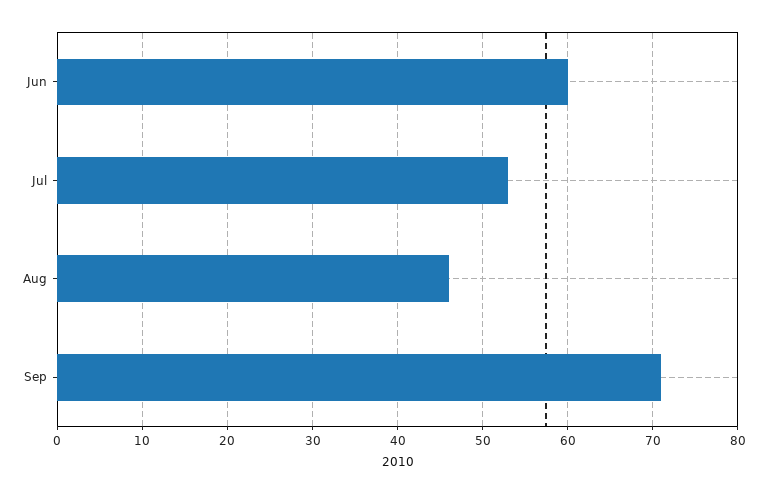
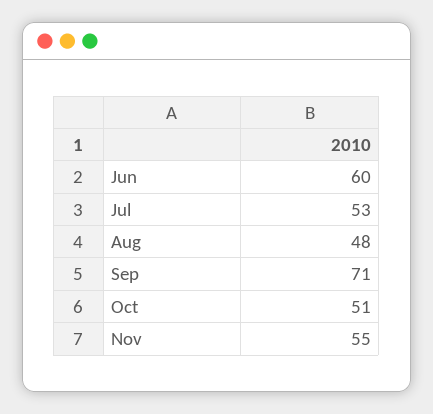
Aug: 46 -> 48
Oct: none -> 51
Nov: none -> 55

